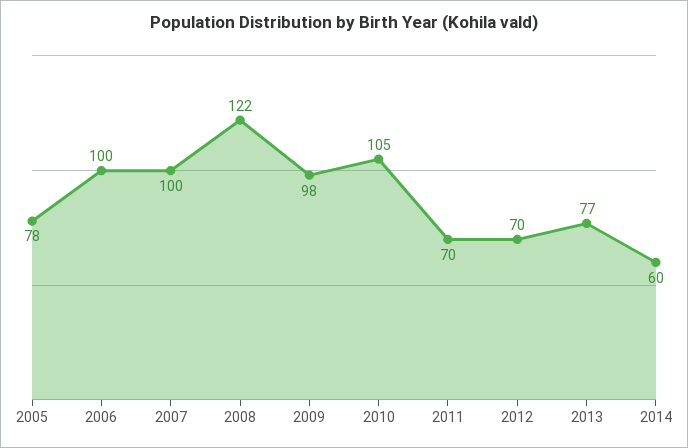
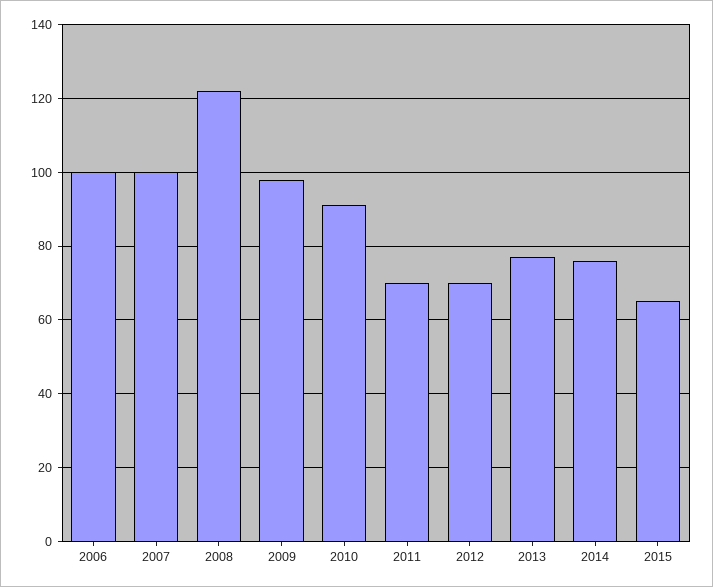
2005: 78 -> none
2010: 105 -> 90
2014: 60 -> 75
2015: none -> 65

